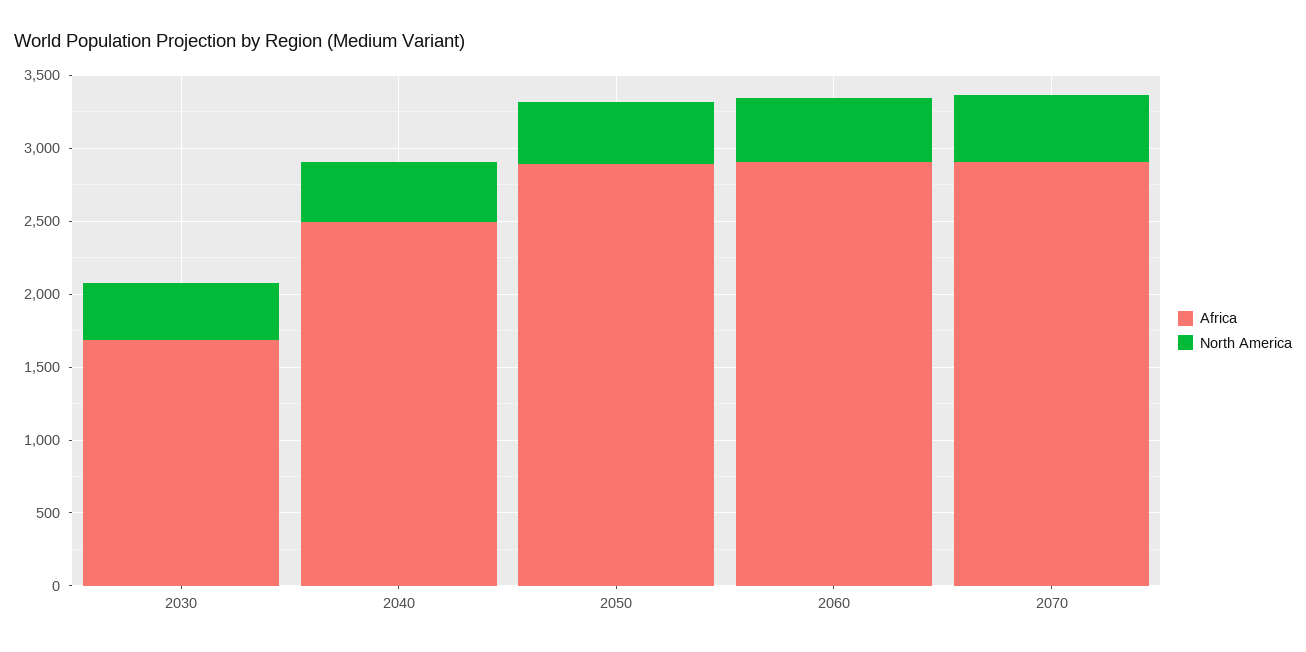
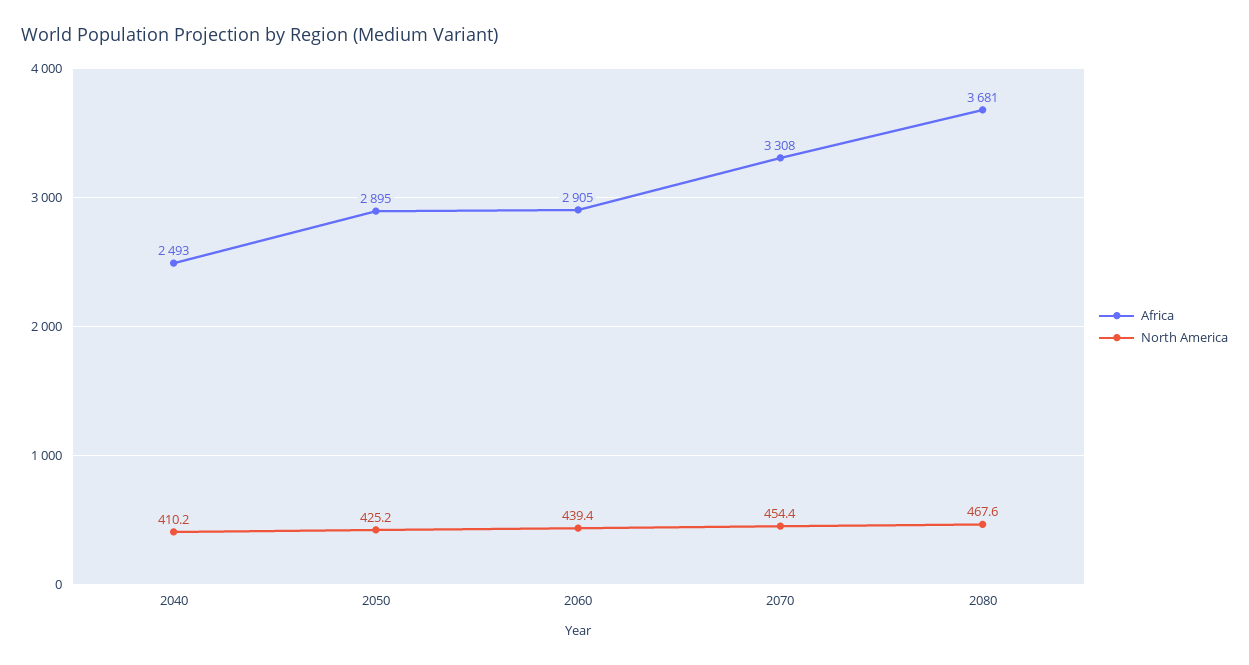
Africa, 2030: 1700 -> none
North America, 2030: 400 -> none
Africa, 2070: 2900 -> 3308
Africa, 2080: none -> 3681
North America, 2080: none -> 467.6

